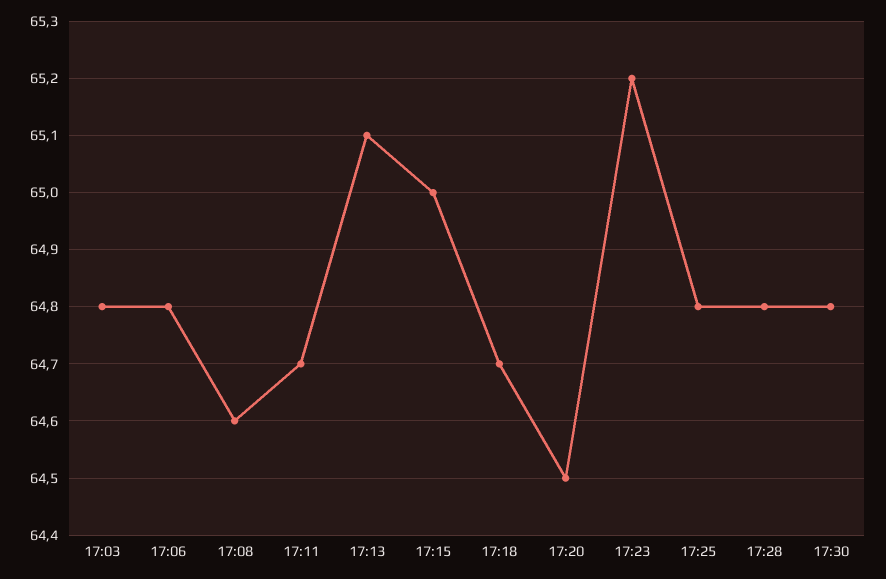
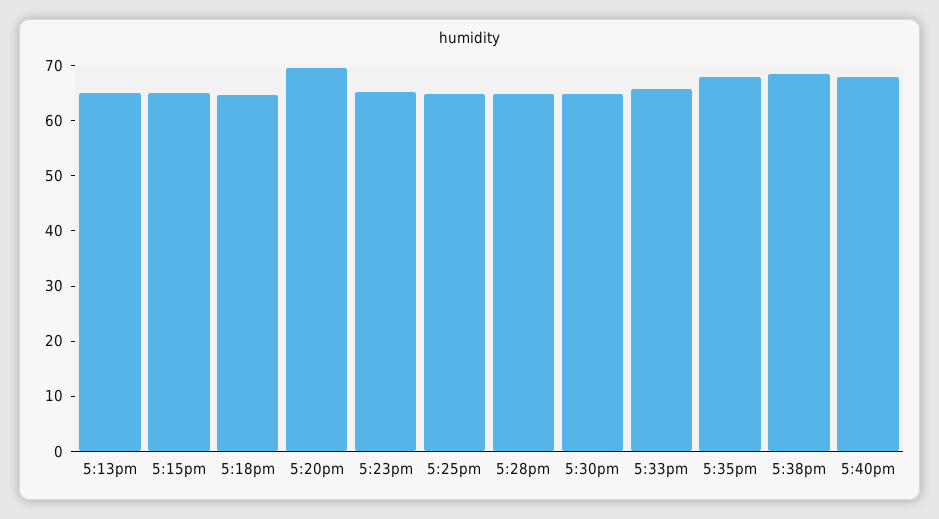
17:03: 64.8 -> none
17:06: 64.8 -> none
17:08: 64.6 -> none
17:11: 64.7 -> none
17:20: 64.5 -> 70
5:33pm: none -> 66
5:35pm: none -> 68
5:38pm: none -> 68
5:40pm: none -> 68

